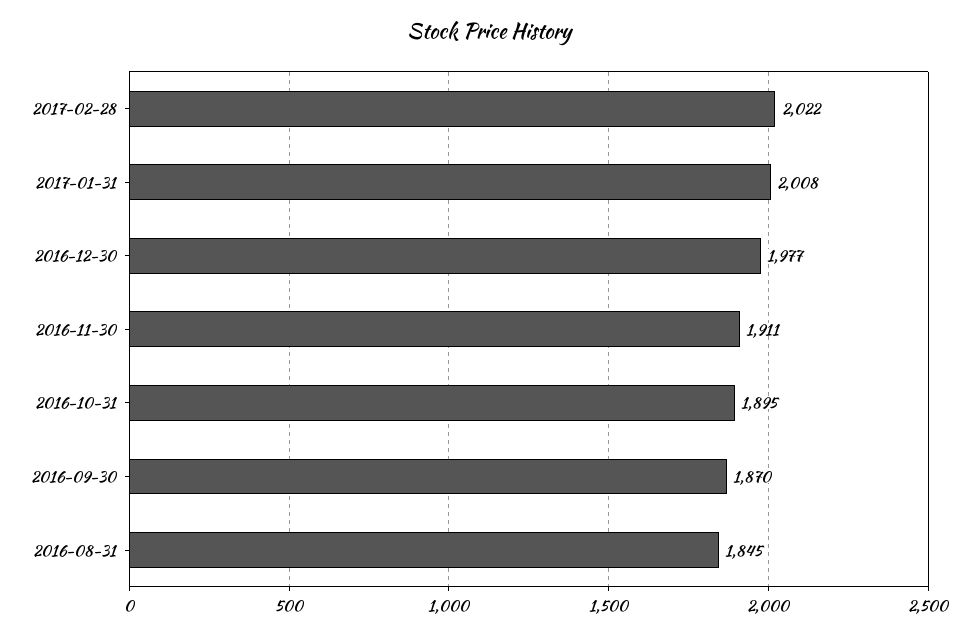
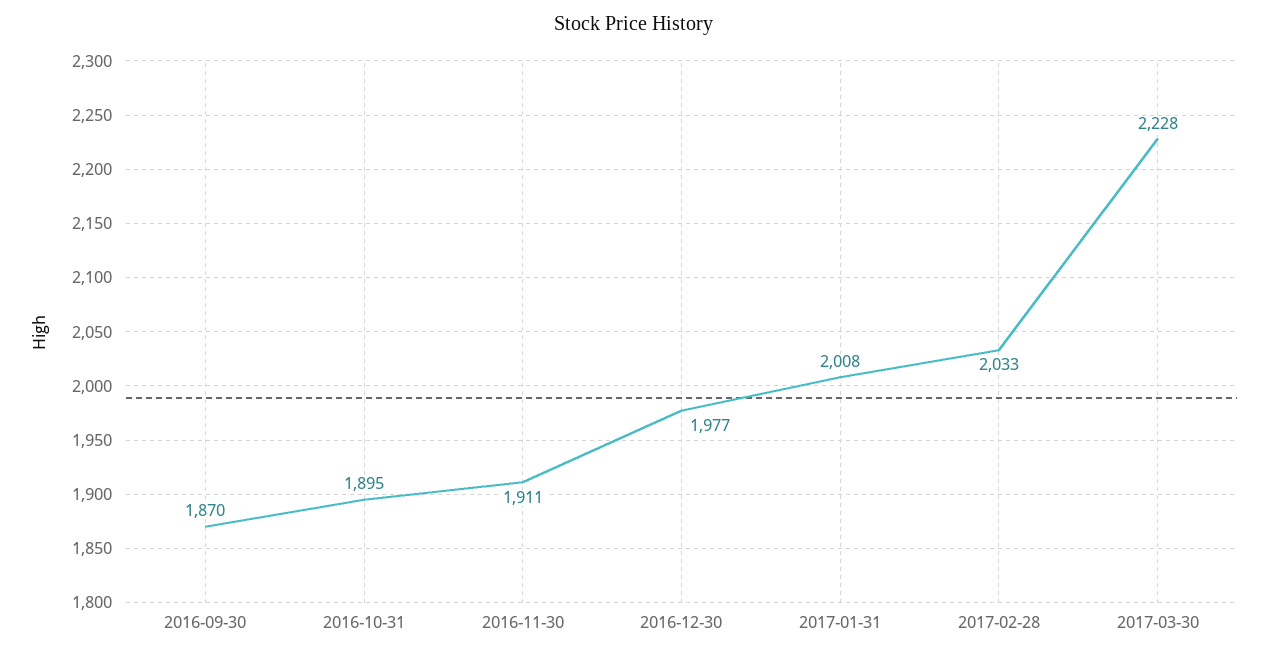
2017-02-28: 2022 -> 2033
2016-08-31: 1845 -> none
2017-03-30: none -> 2228

